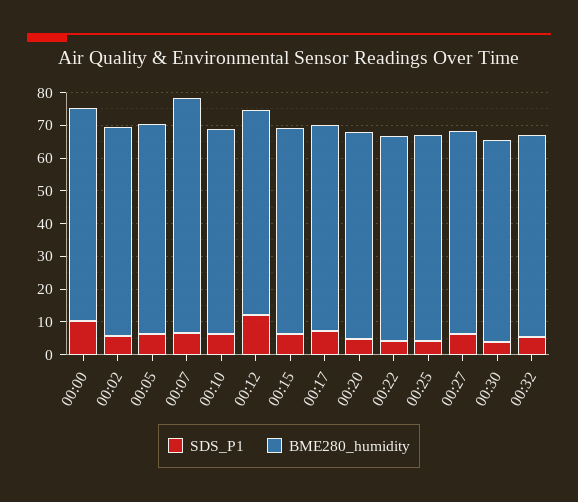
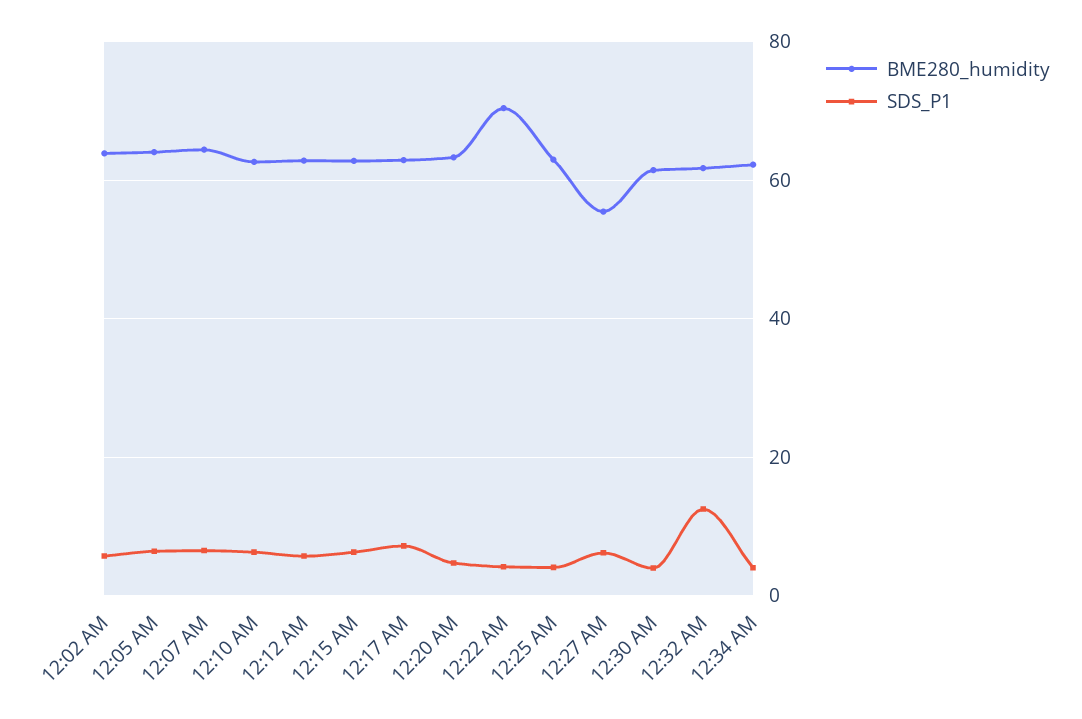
SDS_P1, 00:00: 10 -> none
BME280_humidity, 00:00: 65 -> none
BME280_humidity, 00:07: 72.5 -> 64
SDS_P1, 00:12: 12.5 -> 6
BME280_humidity, 00:22: 62.5 -> 70
BME280_humidity, 00:27: 62.5 -> 56
SDS_P1, 00:32: 5 -> 12
BME280_humidity, 12:34 AM: none -> 62
SDS_P1, 12:34 AM: none -> 4

